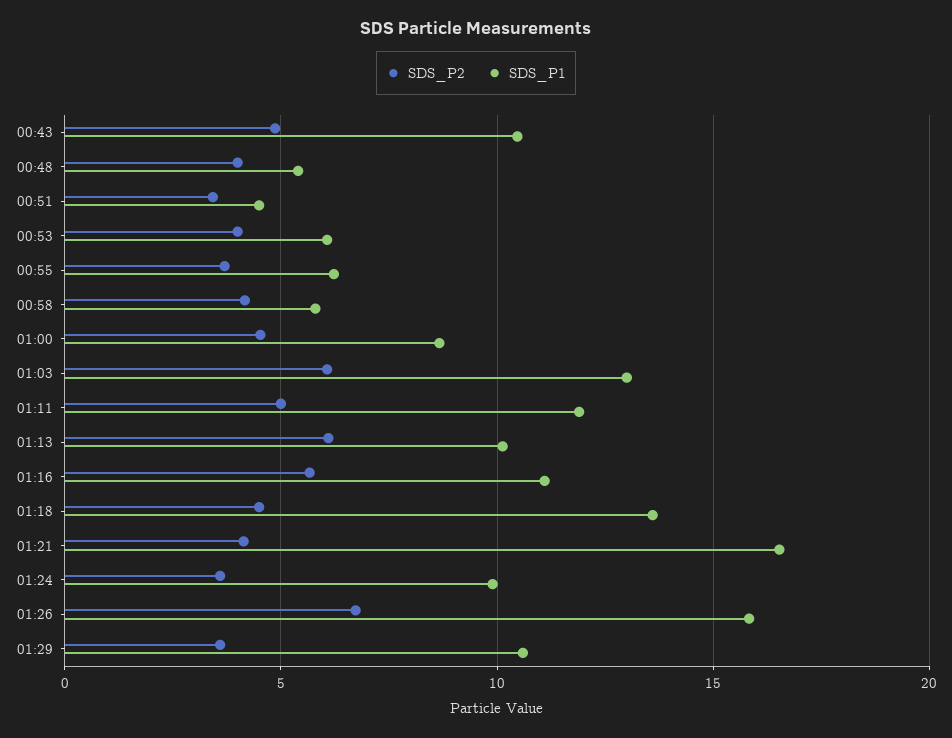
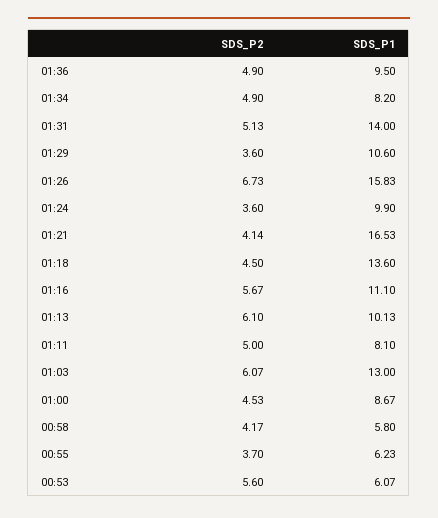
SDS_P2, 00:43: 5 -> none
SDS_P1, 00:43: 10.5 -> none
SDS_P2, 00:48: 4 -> none
SDS_P1, 00:48: 5.5 -> none
SDS_P2, 00:51: 3.5 -> none
SDS_P1, 00:51: 4.5 -> none
SDS_P2, 00:53: 4 -> 5.6
SDS_P1, 01:11: 12 -> 8.1
SDS_P2, 01:36: none -> 4.9
SDS_P1, 01:36: none -> 9.5
SDS_P2, 01:34: none -> 4.9
SDS_P1, 01:34: none -> 8.2
SDS_P2, 01:31: none -> 5.13
SDS_P1, 01:31: none -> 14

